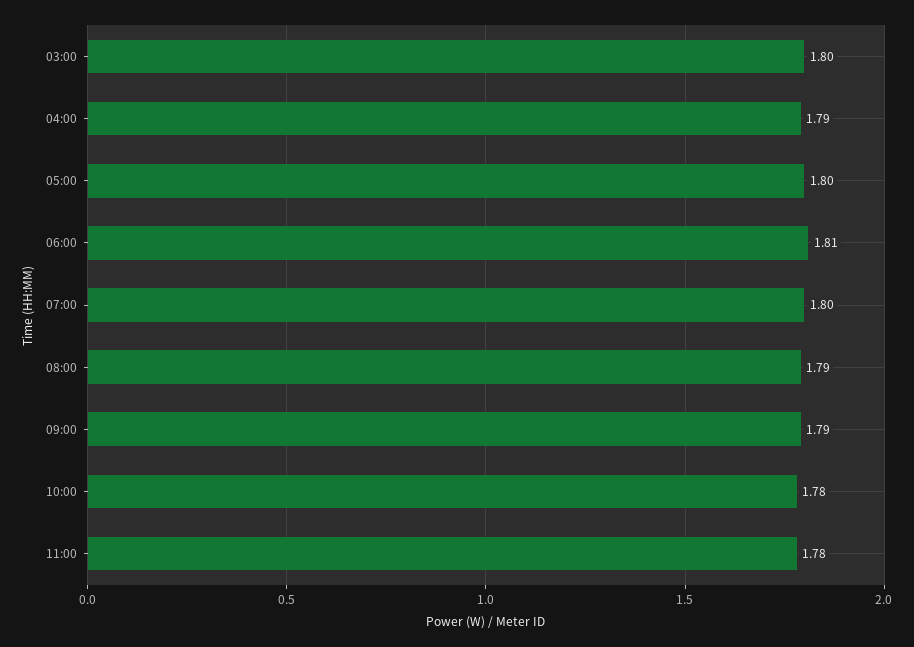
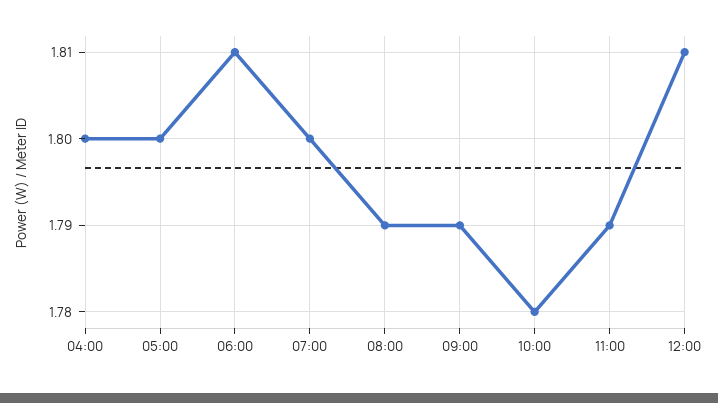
03:00: 1.8 -> none
04:00: 1.79 -> 1.8
11:00: 1.78 -> 1.79
12:00: none -> 1.81

